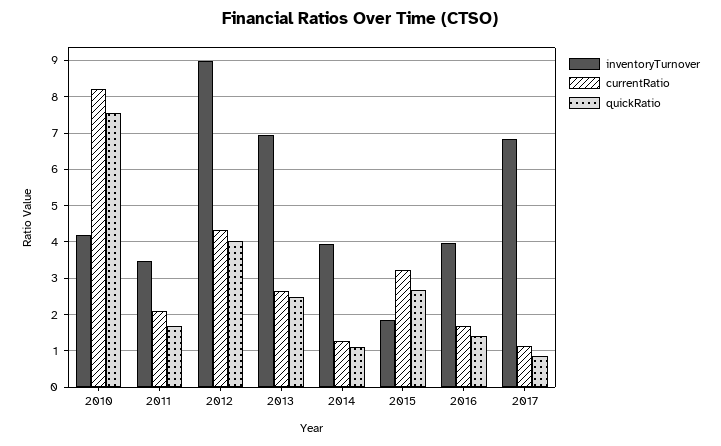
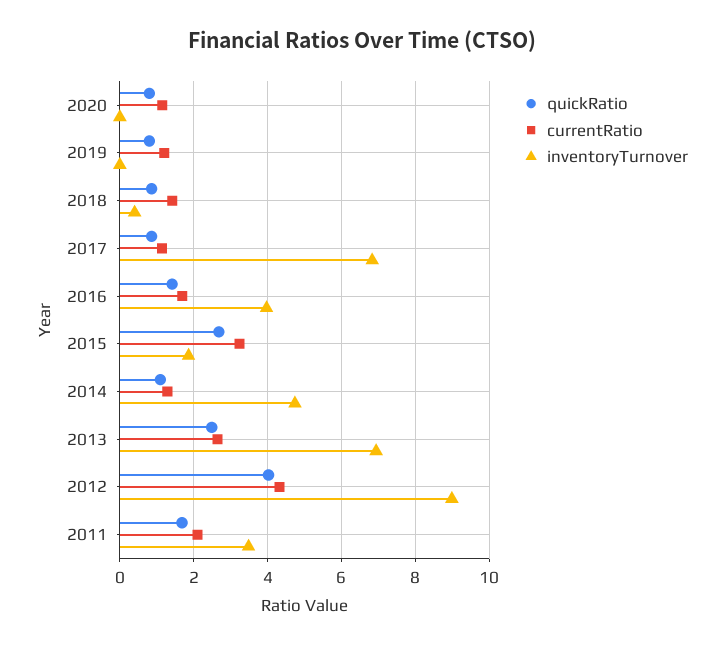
inventoryTurnover, 2010: 4.2 -> none
currentRatio, 2010: 8.2 -> none
quickRatio, 2010: 7.6 -> none
inventoryTurnover, 2014: 4 -> 4.8
quickRatio, 2020: none -> 0.8
currentRatio, 2020: none -> 1.2
inventoryTurnover, 2020: none -> 0
quickRatio, 2019: none -> 0.8
currentRatio, 2019: none -> 1.2
inventoryTurnover, 2019: none -> 0
quickRatio, 2018: none -> 0.8
currentRatio, 2018: none -> 1.4
inventoryTurnover, 2018: none -> 0.4

